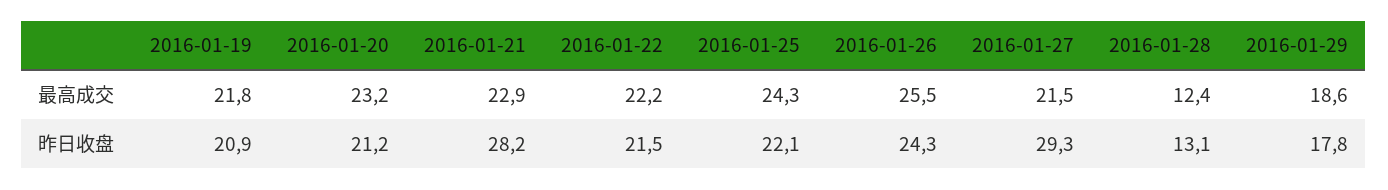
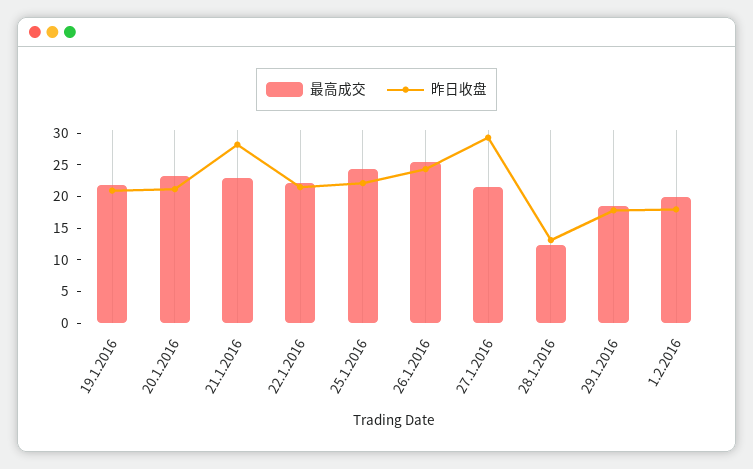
最高成交, 1.2.2016: none -> 20
昨日收盘, 1.2.2016: none -> 17.5

